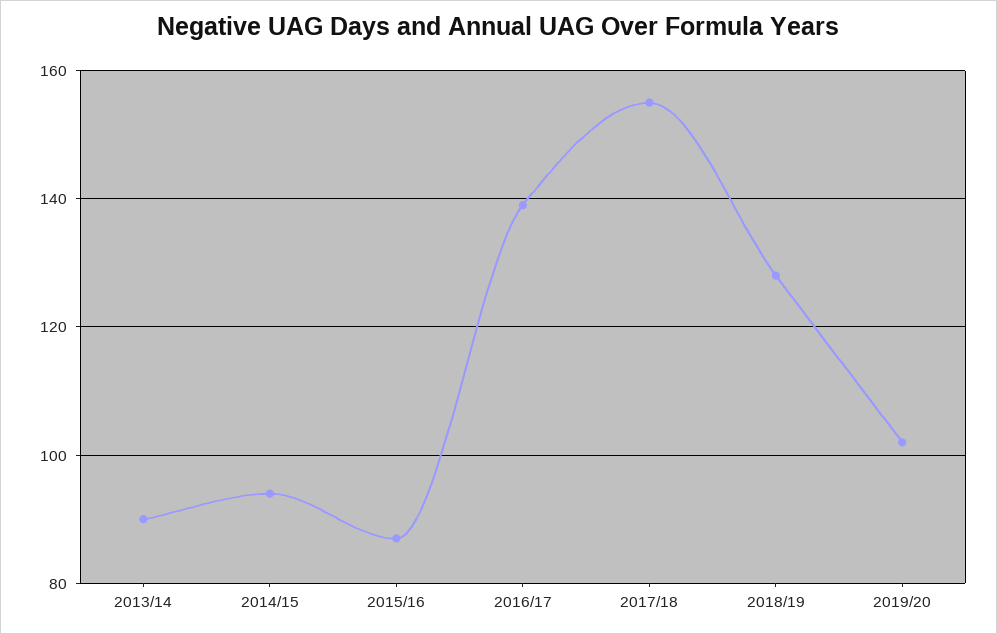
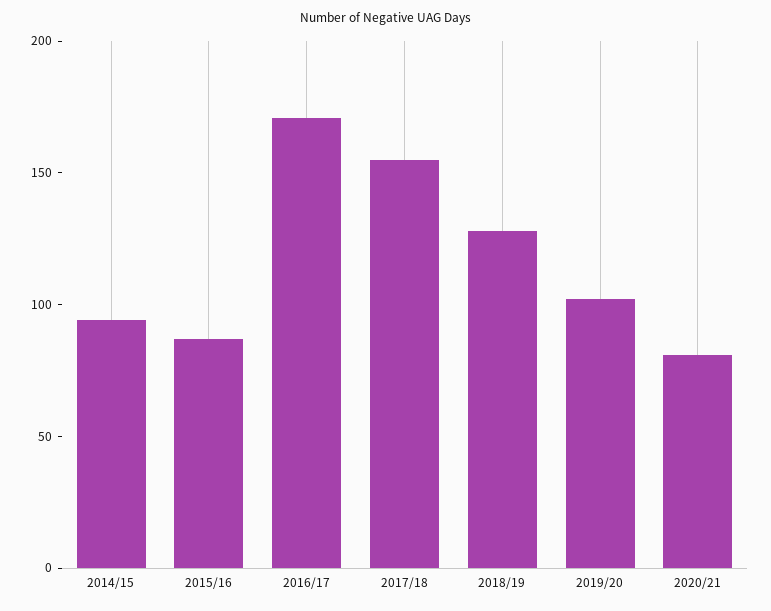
2013/14: 90 -> none
2016/17: 140 -> 170
2020/21: none -> 80

